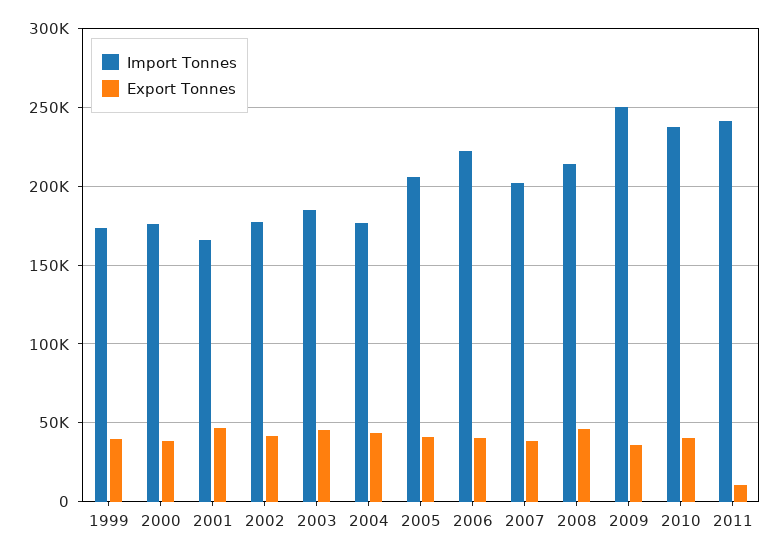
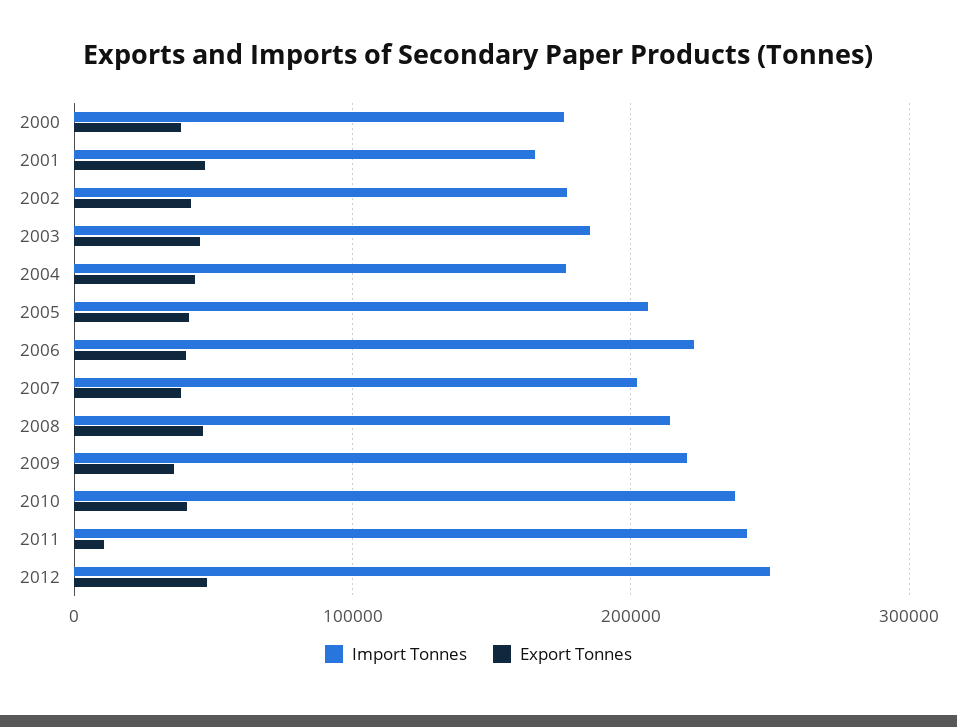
Import Tonnes, 1999: 175000 -> none
Export Tonnes, 1999: 40000 -> none
Import Tonnes, 2009: 250000 -> 220000
Import Tonnes, 2012: none -> 250000
Export Tonnes, 2012: none -> 50000

